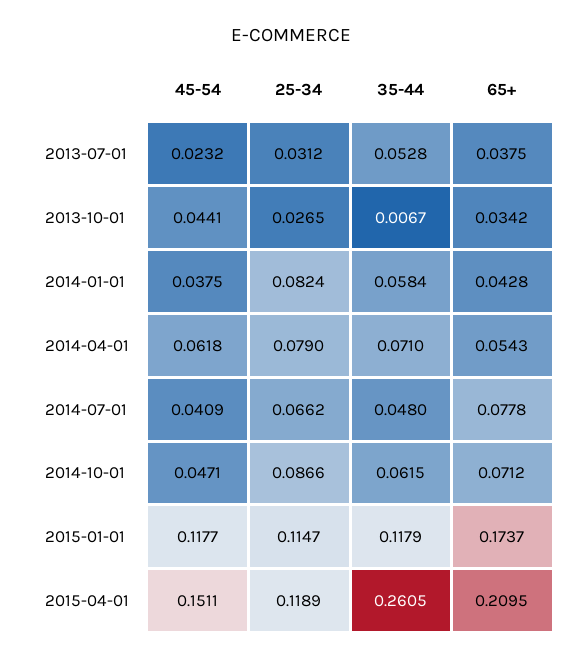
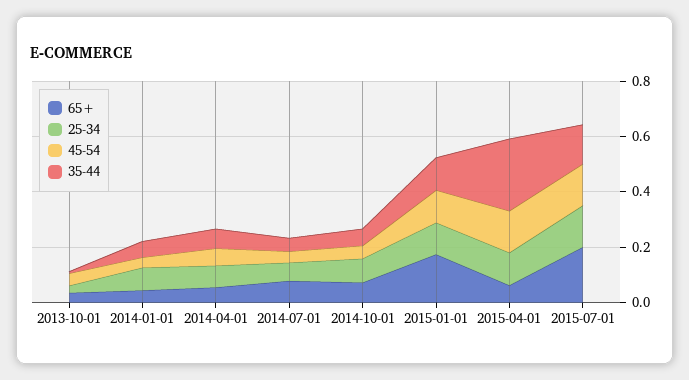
45-54, 2013-07-01: 0.0232 -> none
25-34, 2013-07-01: 0.0312 -> none
35-44, 2013-07-01: 0.0528 -> none
65+, 2013-07-01: 0.0375 -> none
65+, 2015-04-01: 0.2095 -> 0.05
65+, 2015-07-01: none -> 0.2
25-34, 2015-07-01: none -> 0.15
45-54, 2015-07-01: none -> 0.15
35-44, 2015-07-01: none -> 0.15

